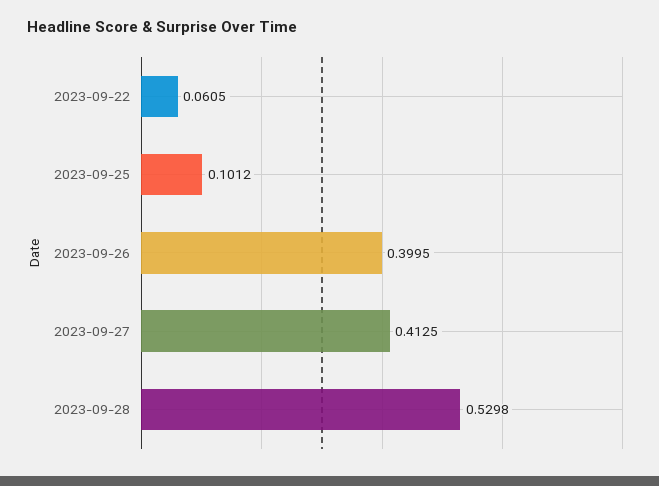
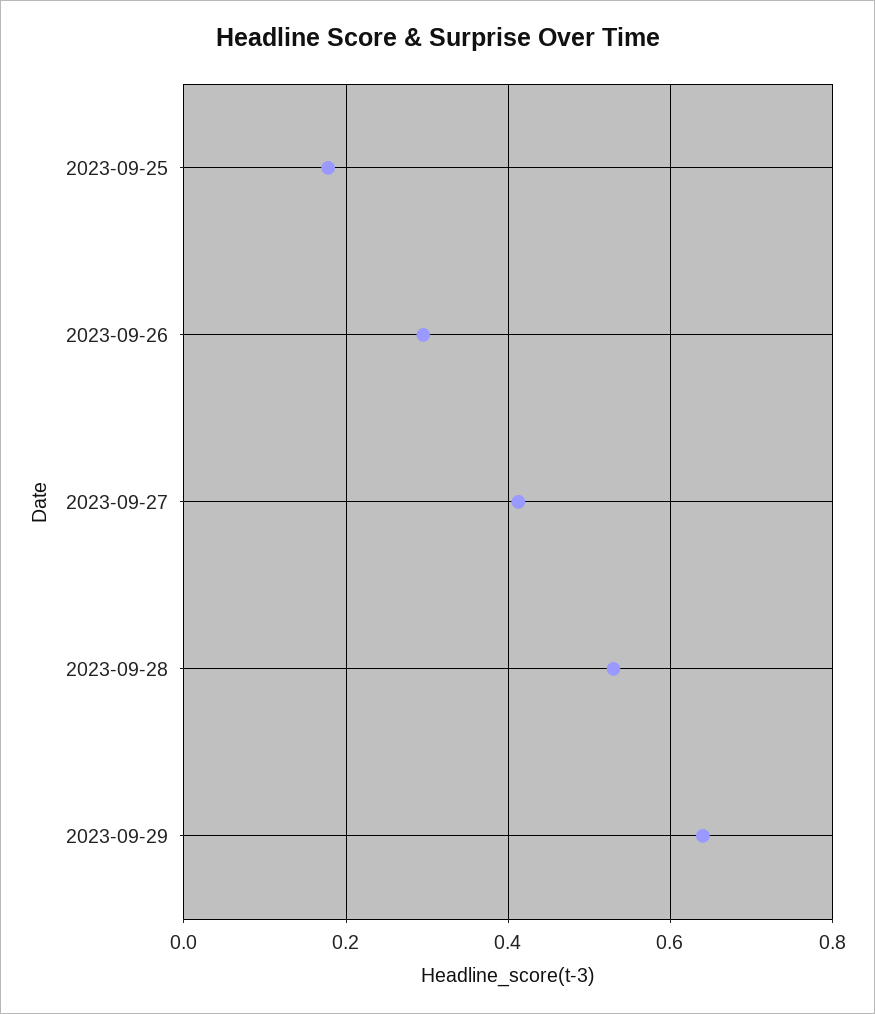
2023-09-22: 0.0605 -> none
2023-09-25: 0.1012 -> 0.18
2023-09-26: 0.3995 -> 0.3
2023-09-29: none -> 0.64

